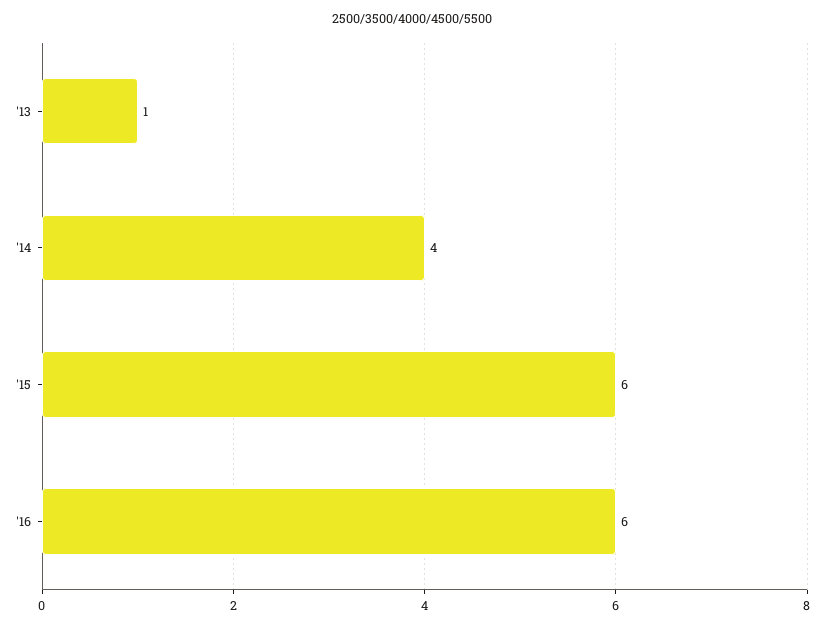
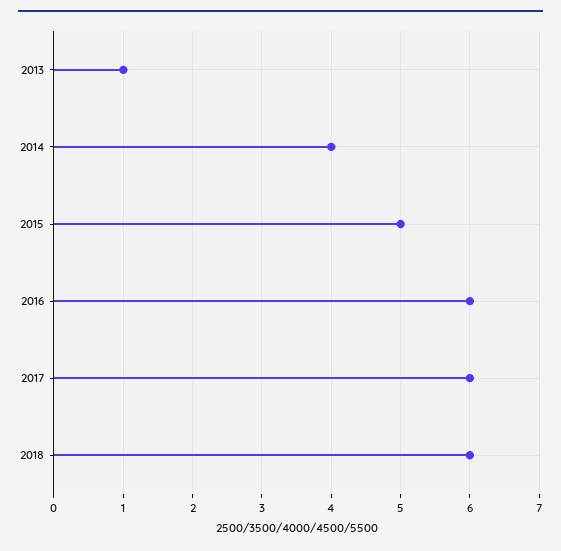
'15: 6 -> 5
2017: none -> 6
2018: none -> 6

